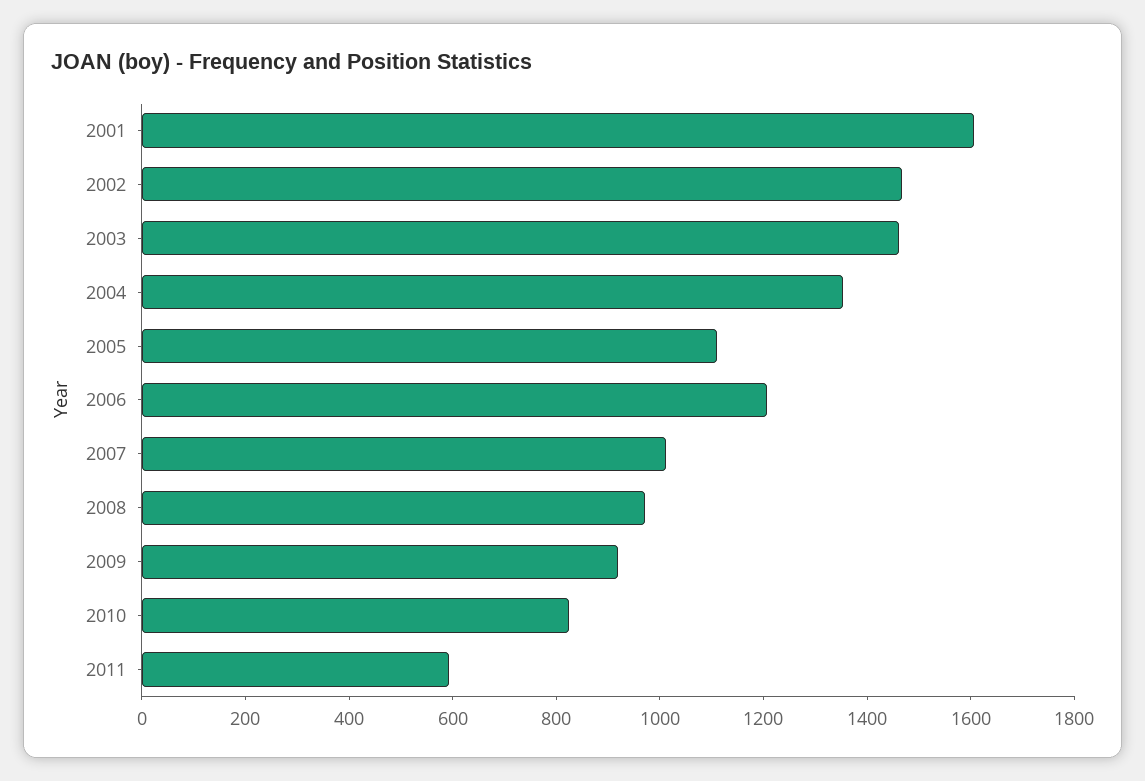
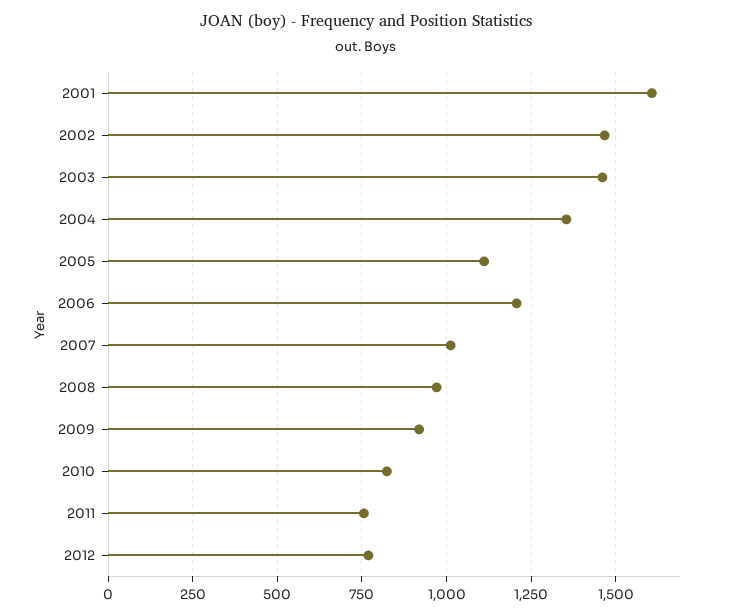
2011: 600 -> 750
2012: none -> 775

